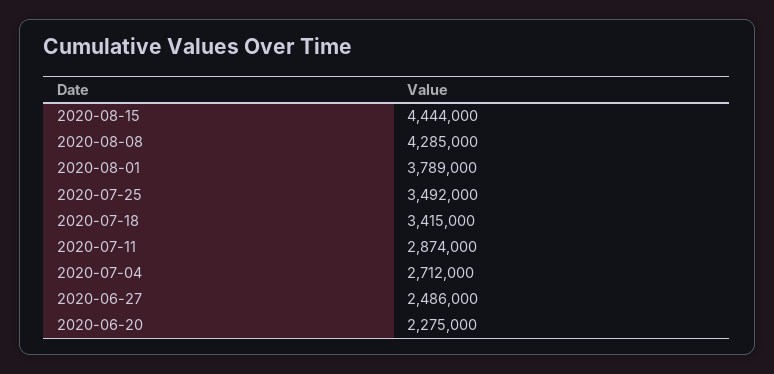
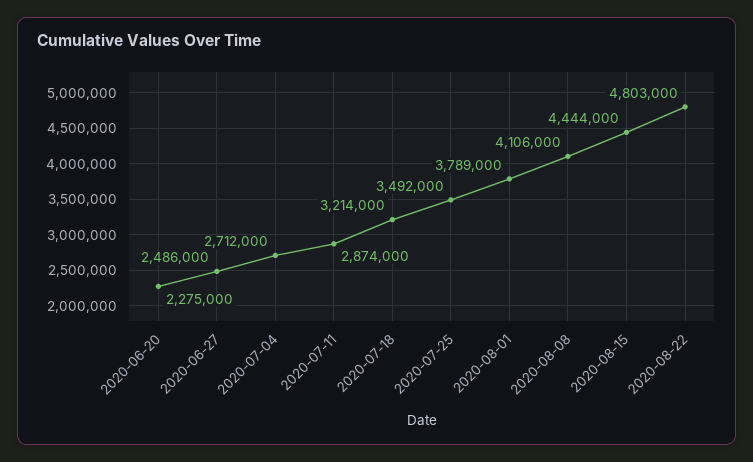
2020-08-08: 4285000 -> 4106000
2020-07-18: 3415000 -> 3214000
2020-08-22: none -> 4803000

